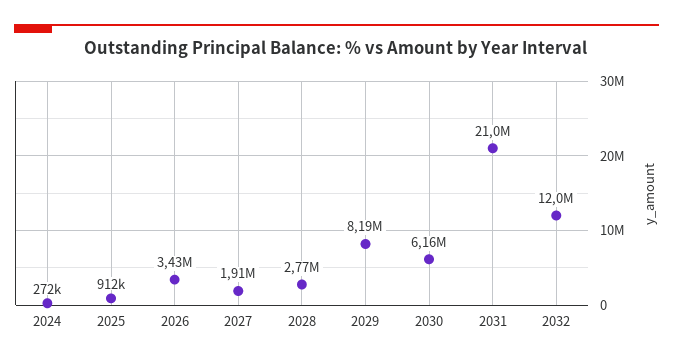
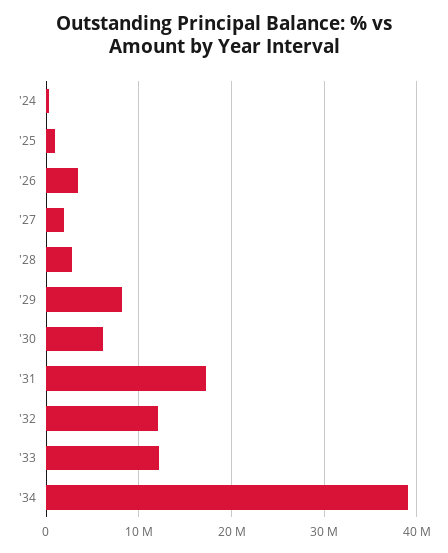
2031: 21000000 -> 17000000
'33: none -> 12000000
'34: none -> 39000000

